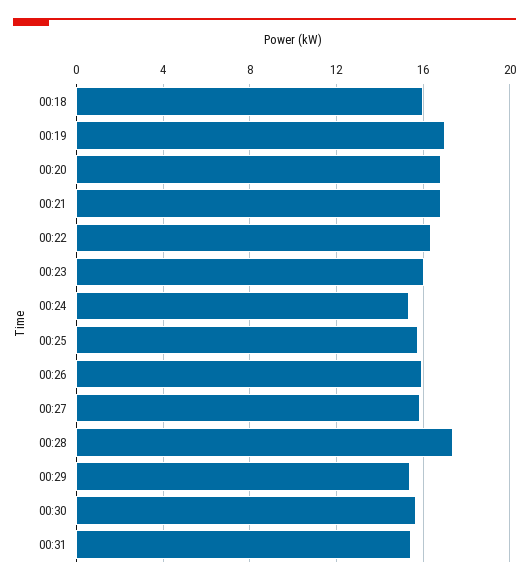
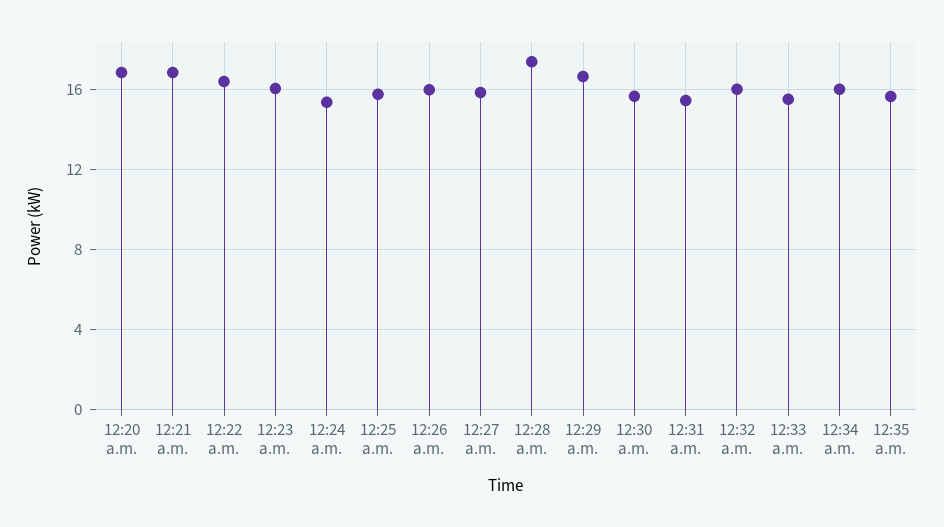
00:18: 16 -> none
00:19: 17 -> none
00:29: 15.5 -> 16.5
12:32 a.m.: none -> 16
12:33 a.m.: none -> 15.5
12:34 a.m.: none -> 16
12:35 a.m.: none -> 15.5

